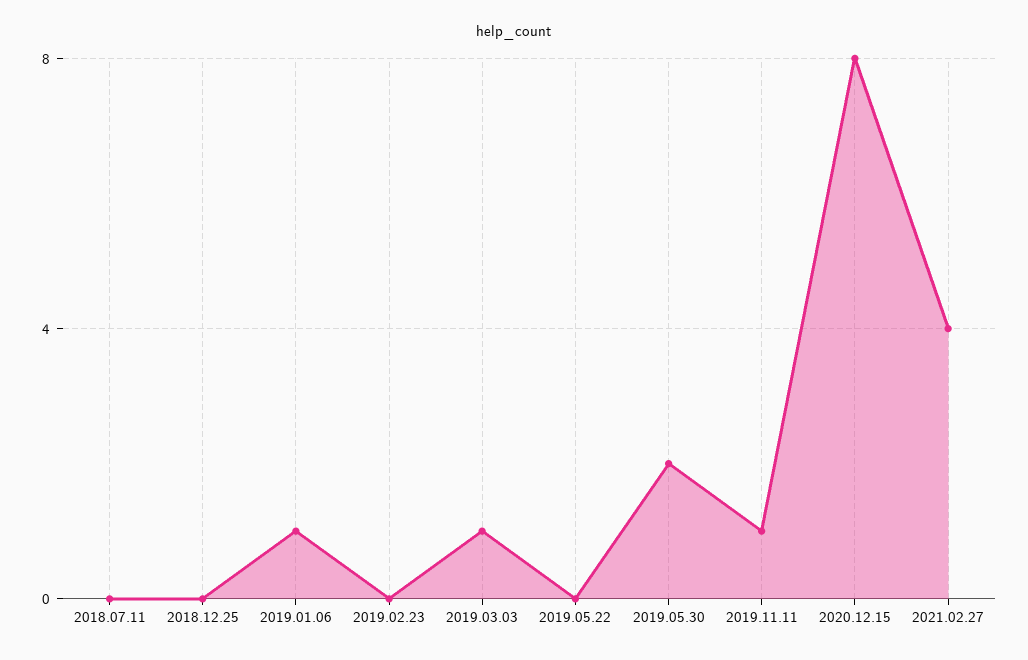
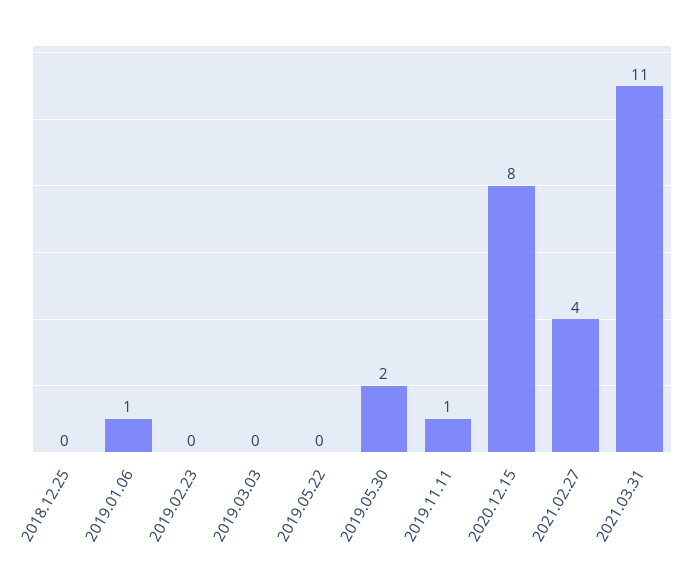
2018.07.11: 0 -> none
2019.03.03: 1 -> 0
2021.03.31: none -> 11

